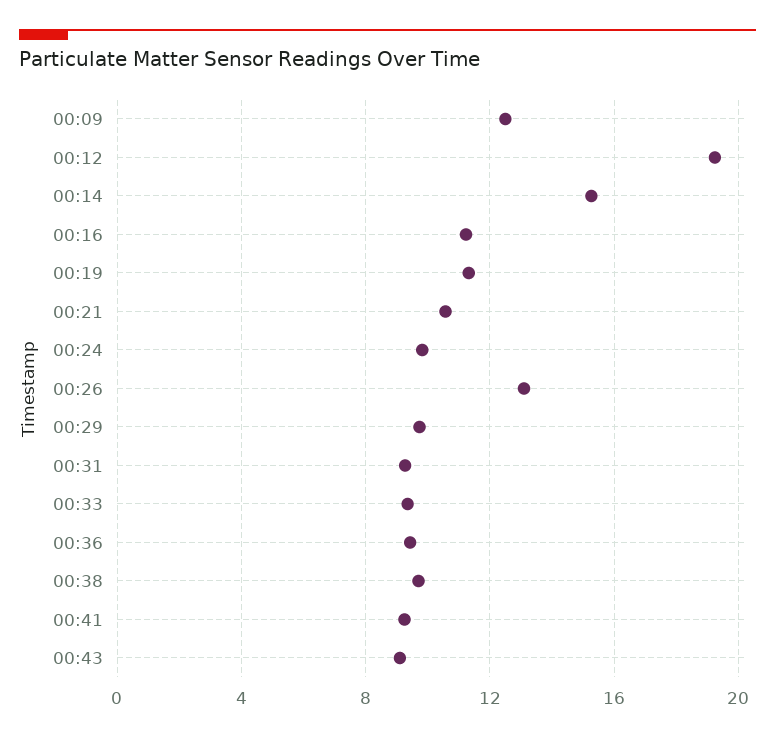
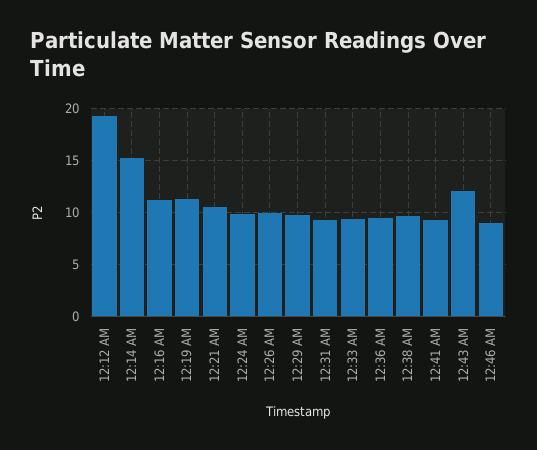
00:09: 12.5 -> none
00:26: 13 -> 10
00:43: 9 -> 12
12:46 AM: none -> 9

